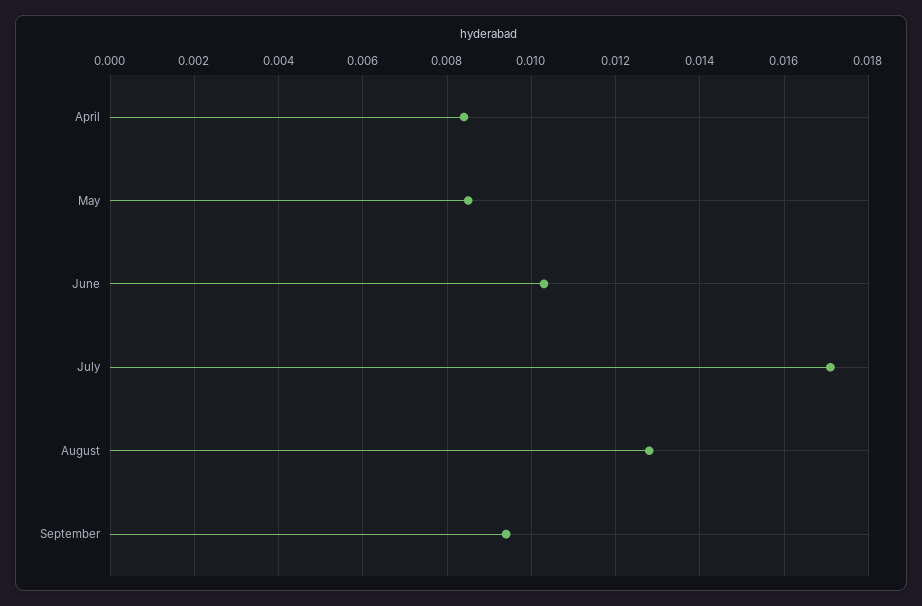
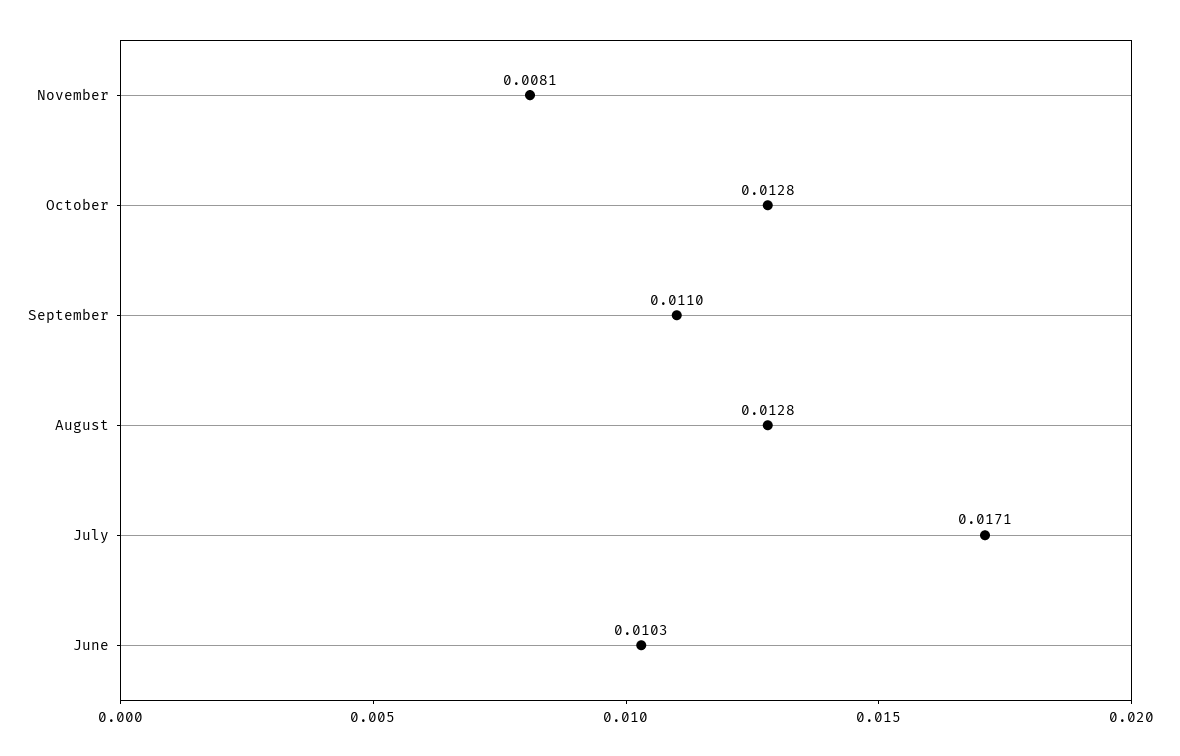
April: 0.0085 -> none
May: 0.0085 -> none
September: 0.0095 -> 0.011
November: none -> 0.0081
October: none -> 0.0128

